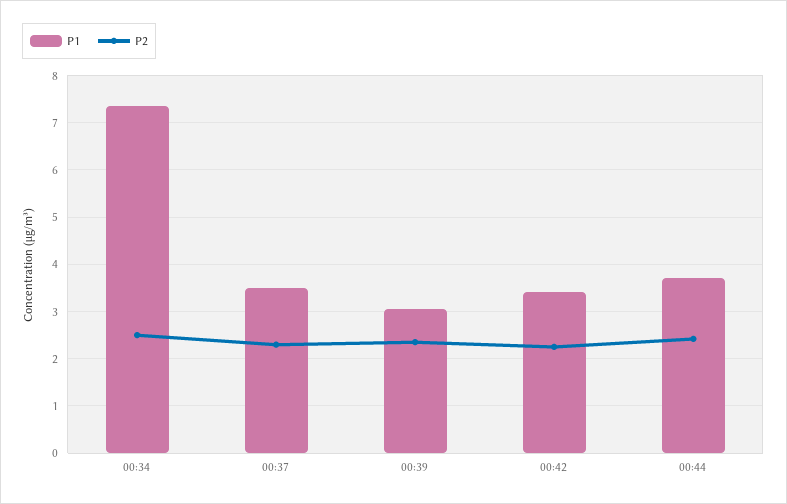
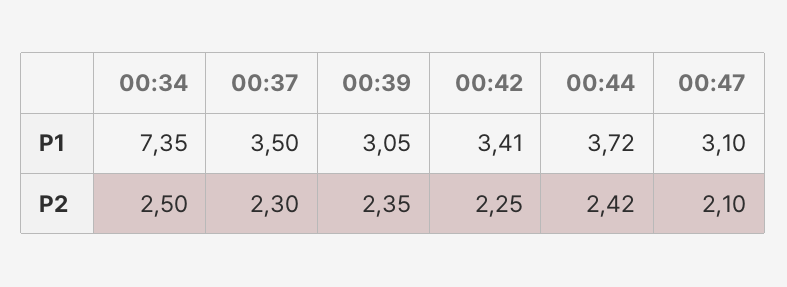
P1, 00:47: none -> 3.1
P2, 00:47: none -> 2.1

